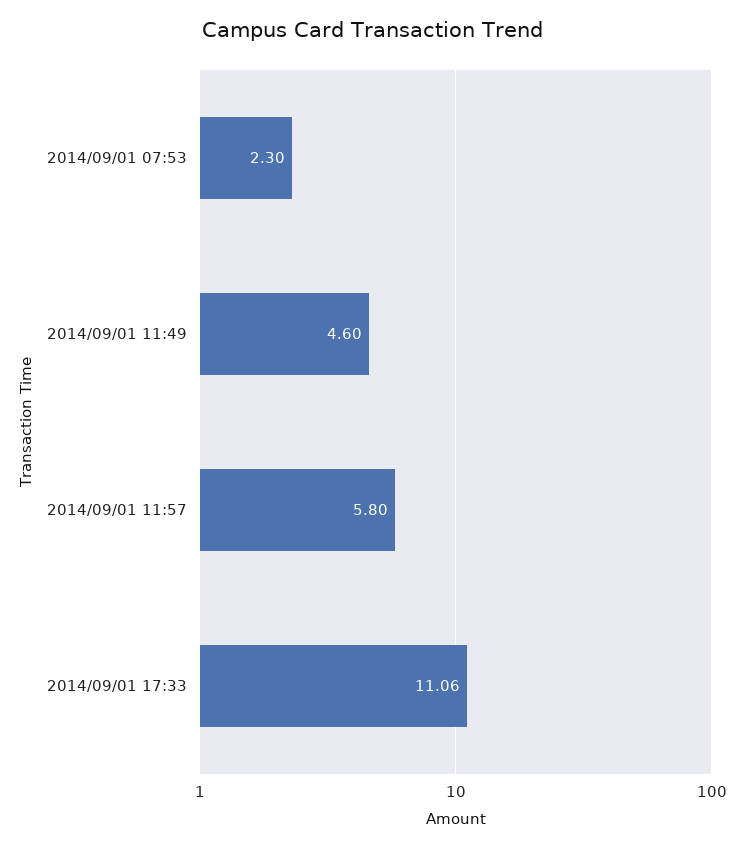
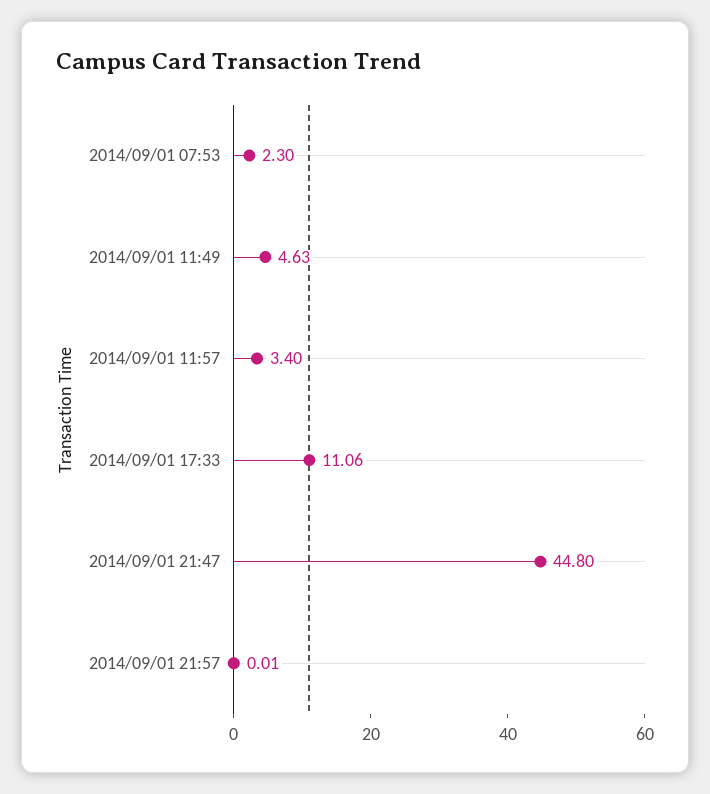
2014/09/01 11:49: 4.6 -> 4.63
2014/09/01 11:57: 5.8 -> 3.4
2014/09/01 21:47: none -> 44.8
2014/09/01 21:57: none -> 0.01

